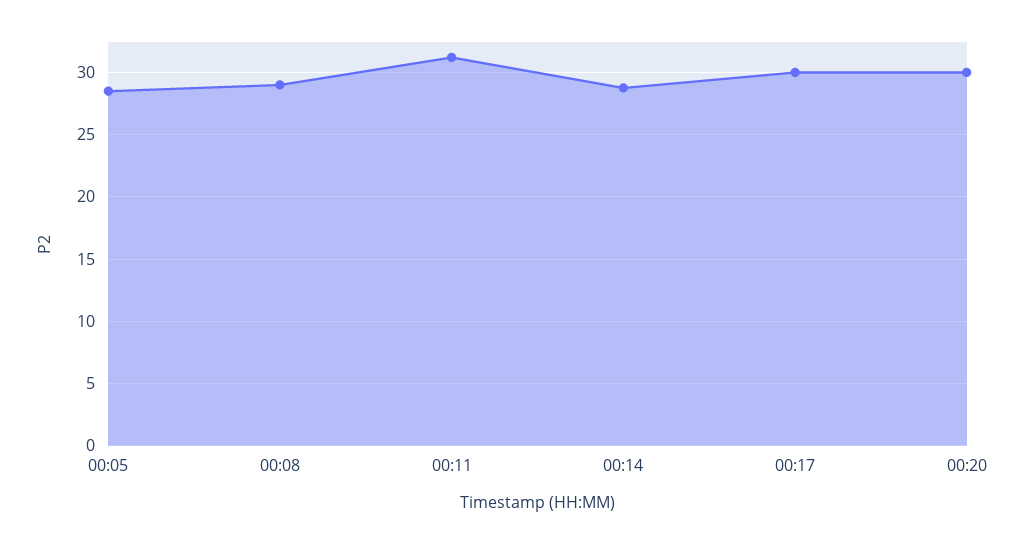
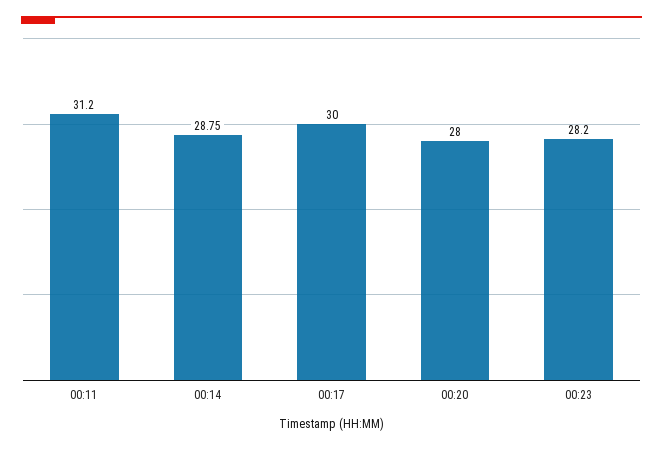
00:05: 28.5 -> none
00:08: 29 -> none
00:20: 30 -> 28
00:23: none -> 28.2

